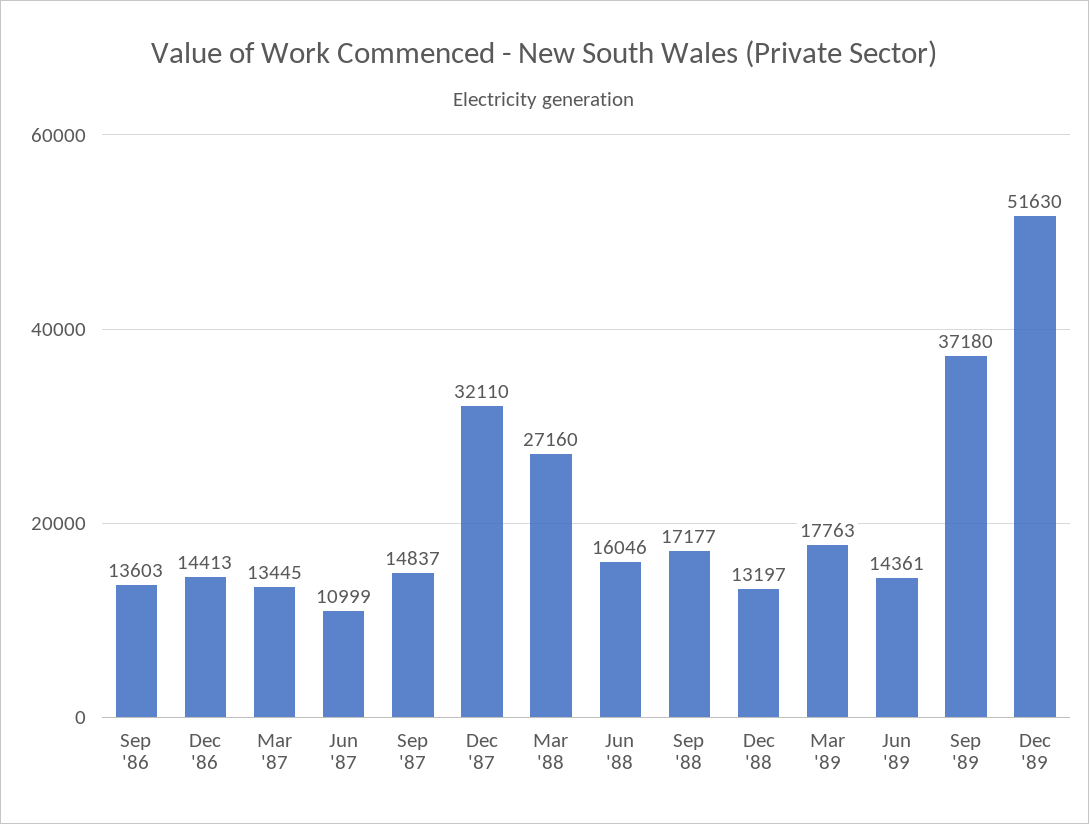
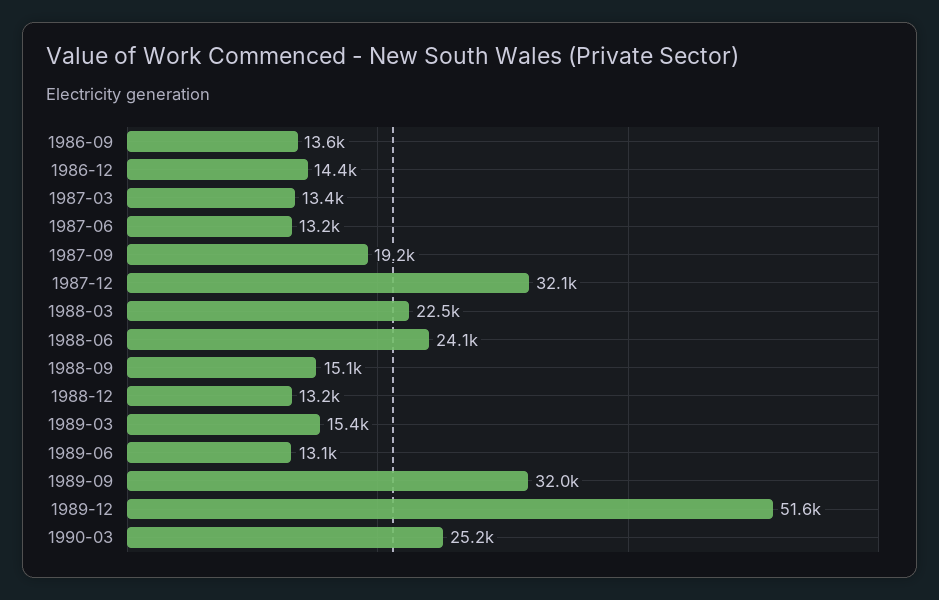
Jun '87: 10999 -> 13200
Sep '87: 14837 -> 19200
Mar '88: 27160 -> 22500
Jun '88: 16046 -> 24100
Sep '88: 17177 -> 15100
Mar '89: 17763 -> 15400
Jun '89: 14361 -> 13100
Sep '89: 37180 -> 32000
1990-03: none -> 25200

